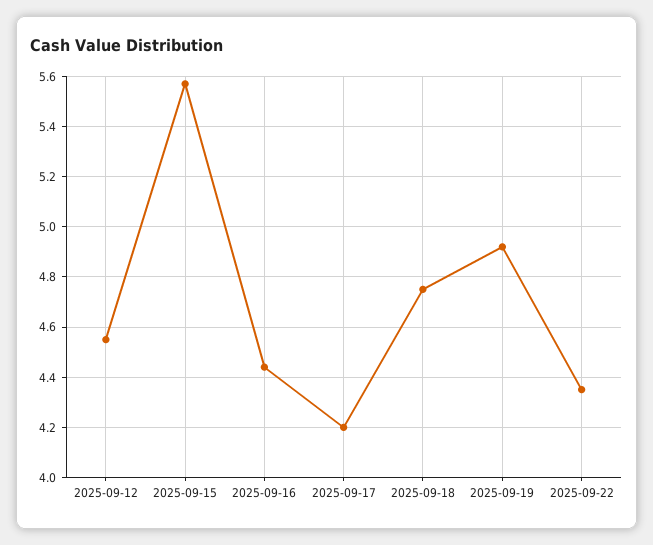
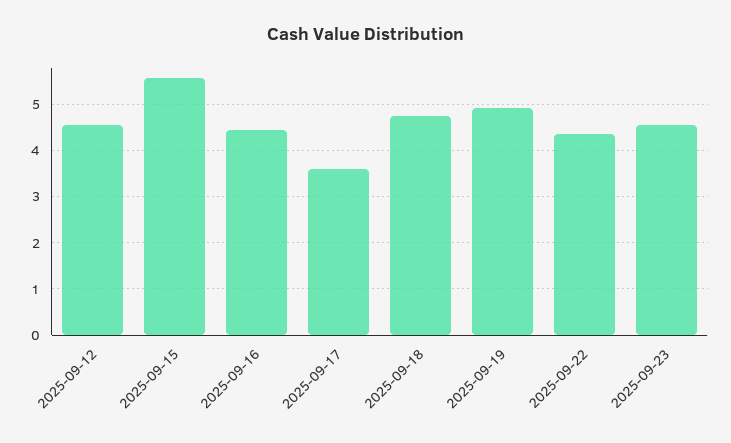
2025-09-17: 4.2 -> 3.6
2025-09-23: none -> 4.6

